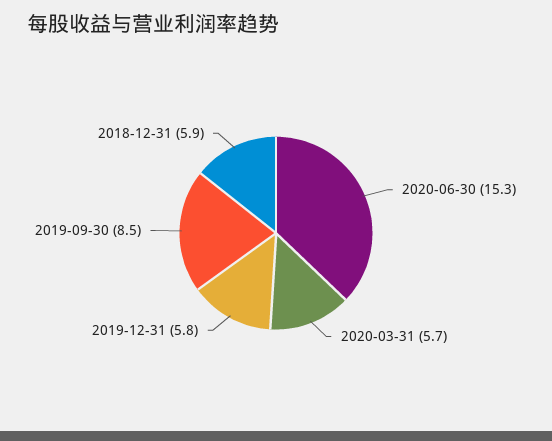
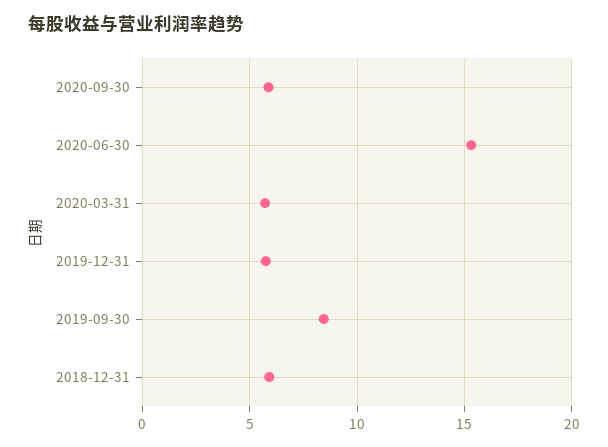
2020-09-30: none -> 6

